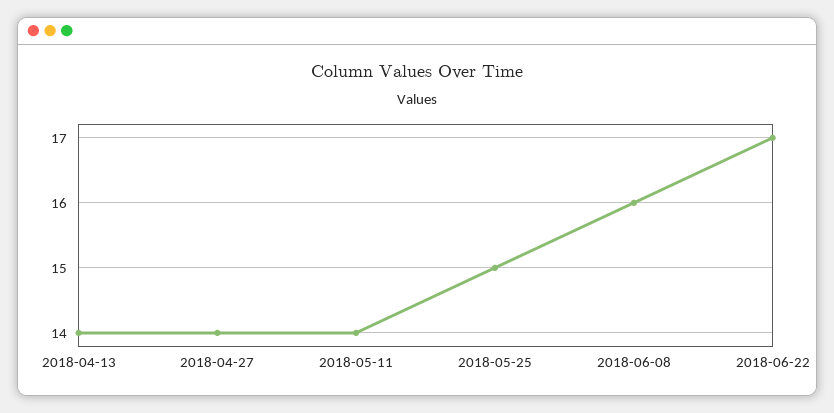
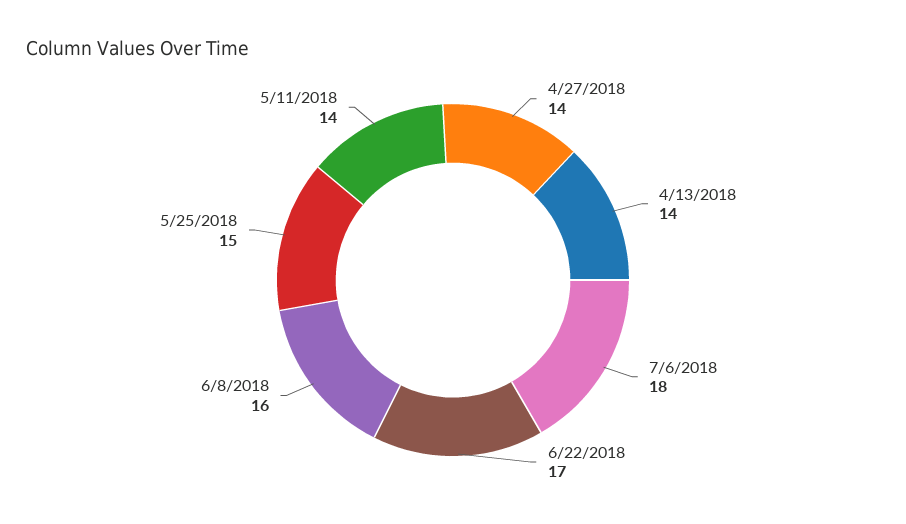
7/6/2018: none -> 18

